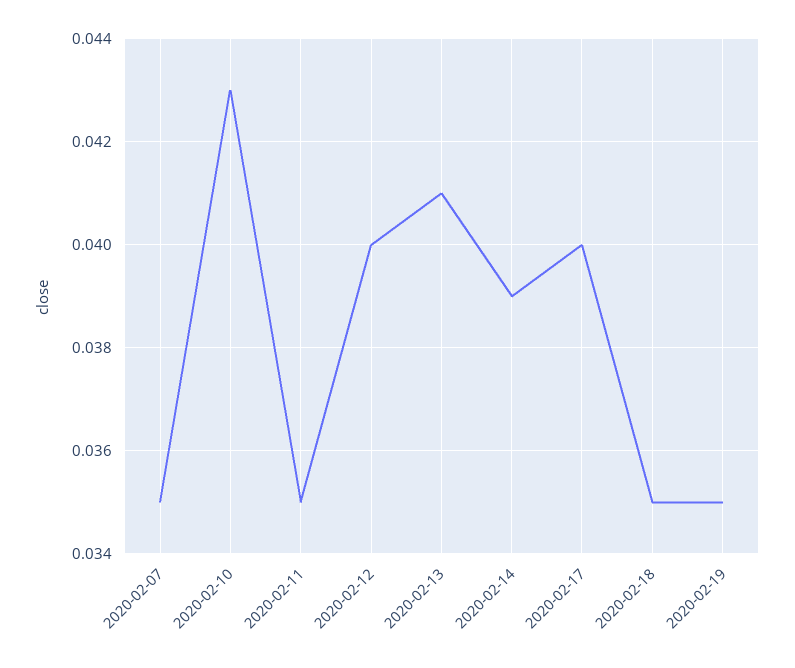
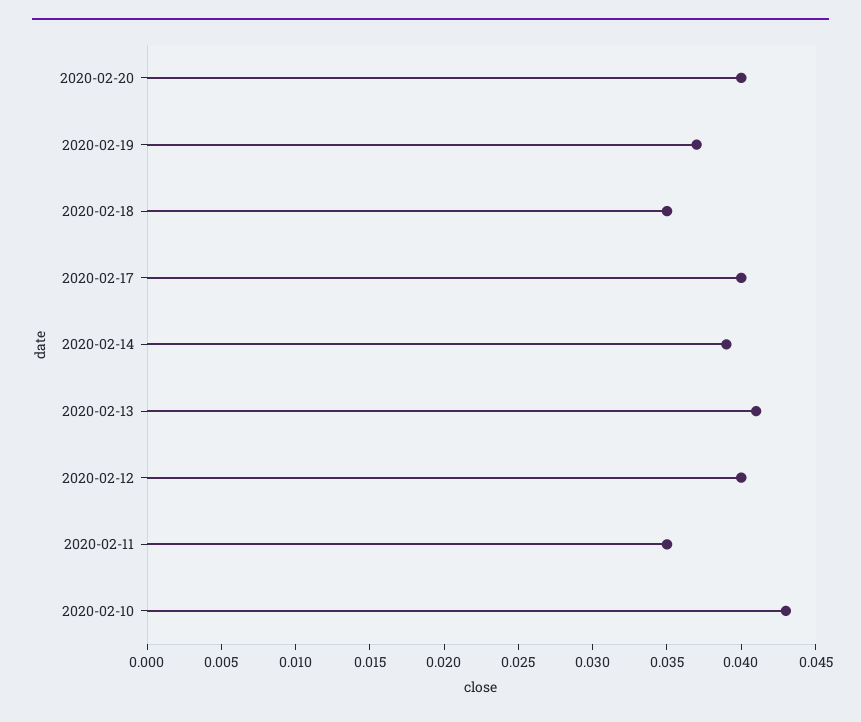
2020-02-07: 0.035 -> none
2020-02-19: 0.035 -> 0.037
2020-02-20: none -> 0.04

